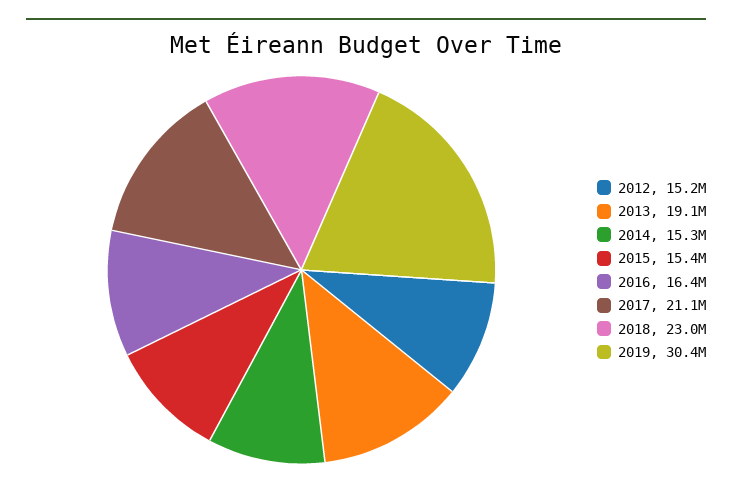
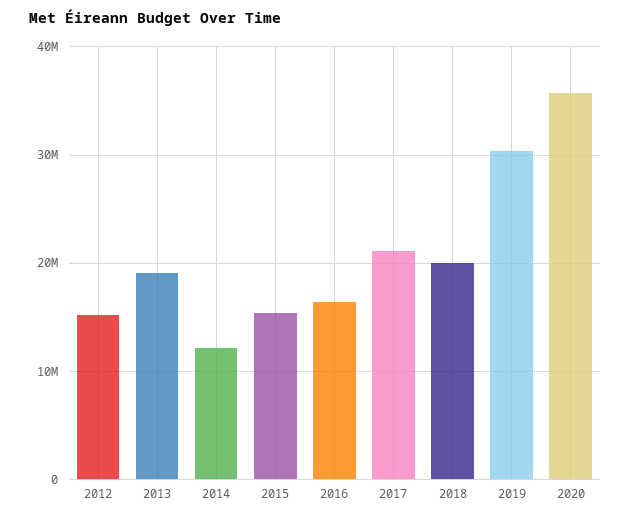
2014: 15300000 -> 12000000
2018: 23000000 -> 20000000
2020: none -> 36000000

